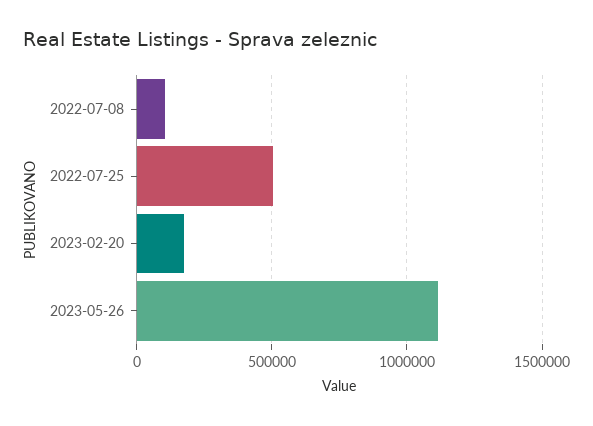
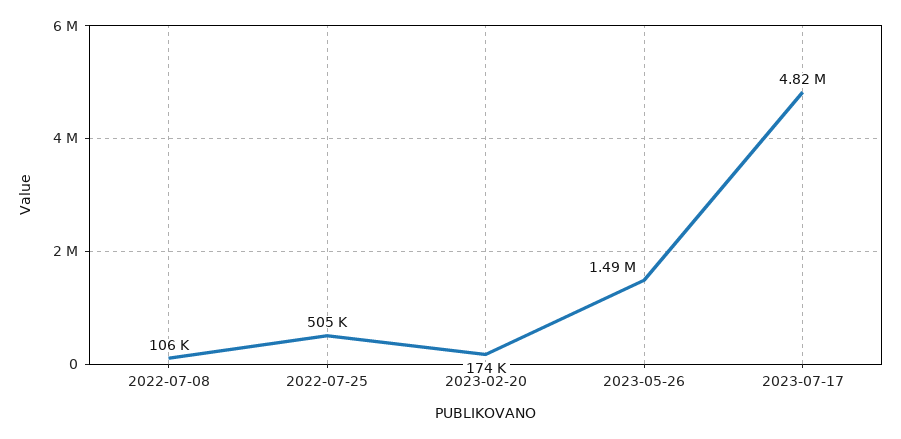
2023-05-26: 1100000 -> 1490000
2023-07-17: none -> 4820000

